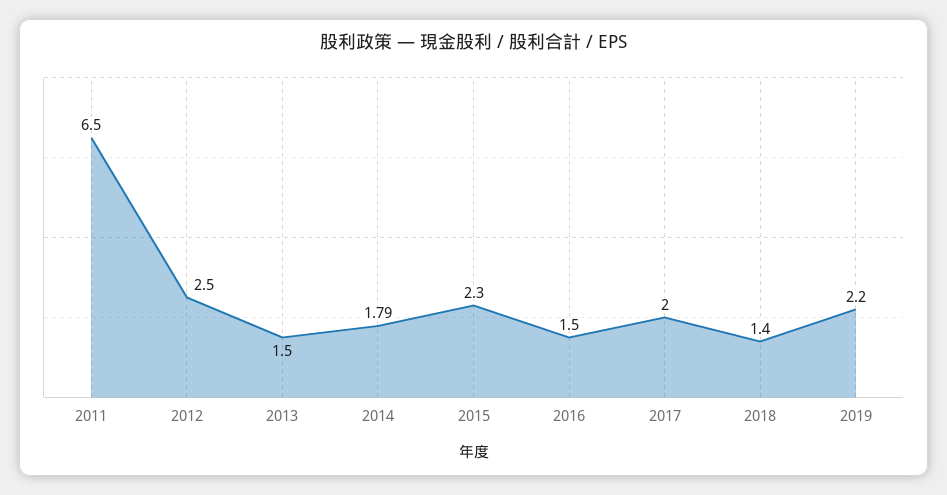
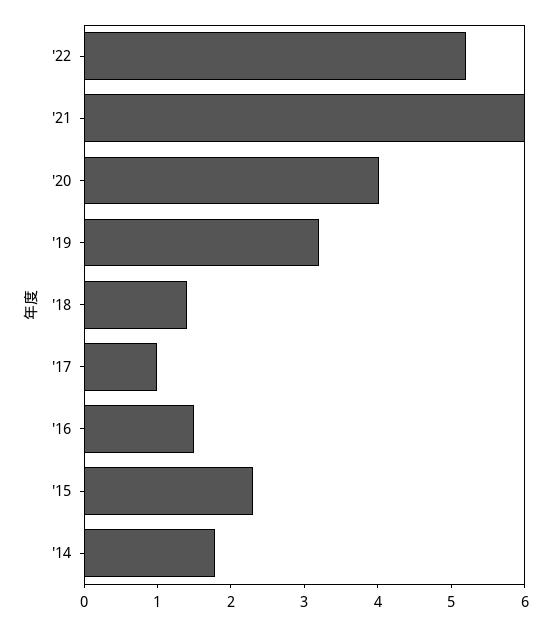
2011: 6.5 -> none
2012: 2.5 -> none
2013: 1.5 -> none
2017: 2 -> 1
2019: 2.2 -> 3.2
'22: none -> 5.2
'21: none -> 6
'20: none -> 4

